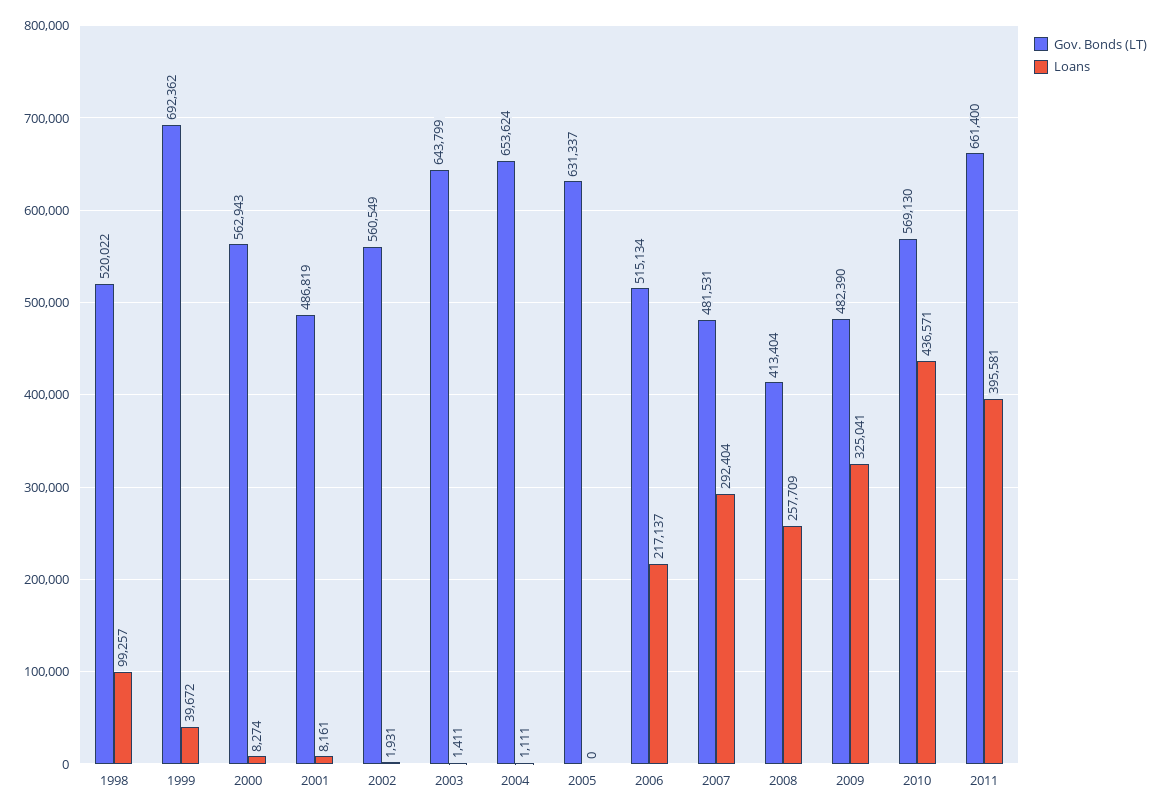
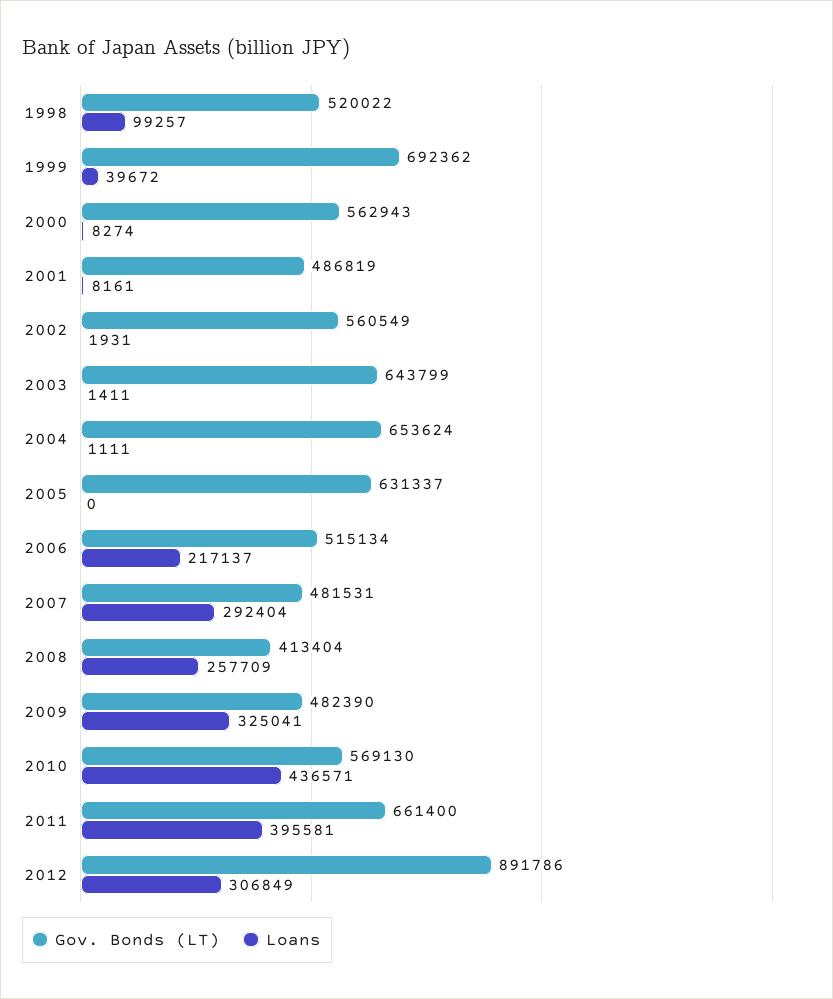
Gov. Bonds (LT), 2012: none -> 891786
Loans, 2012: none -> 306849

